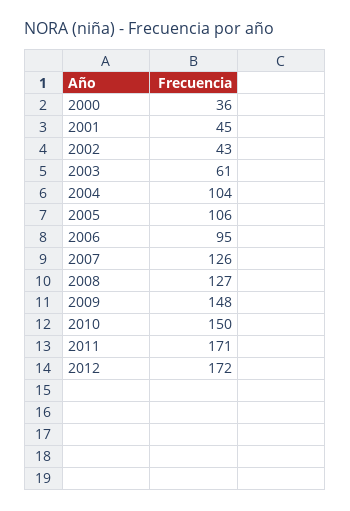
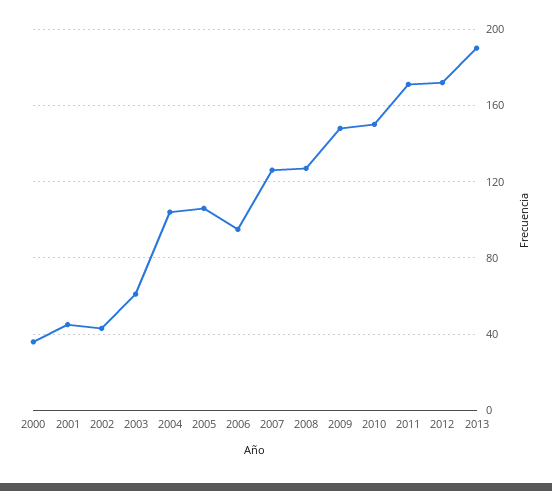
2013: none -> 190

